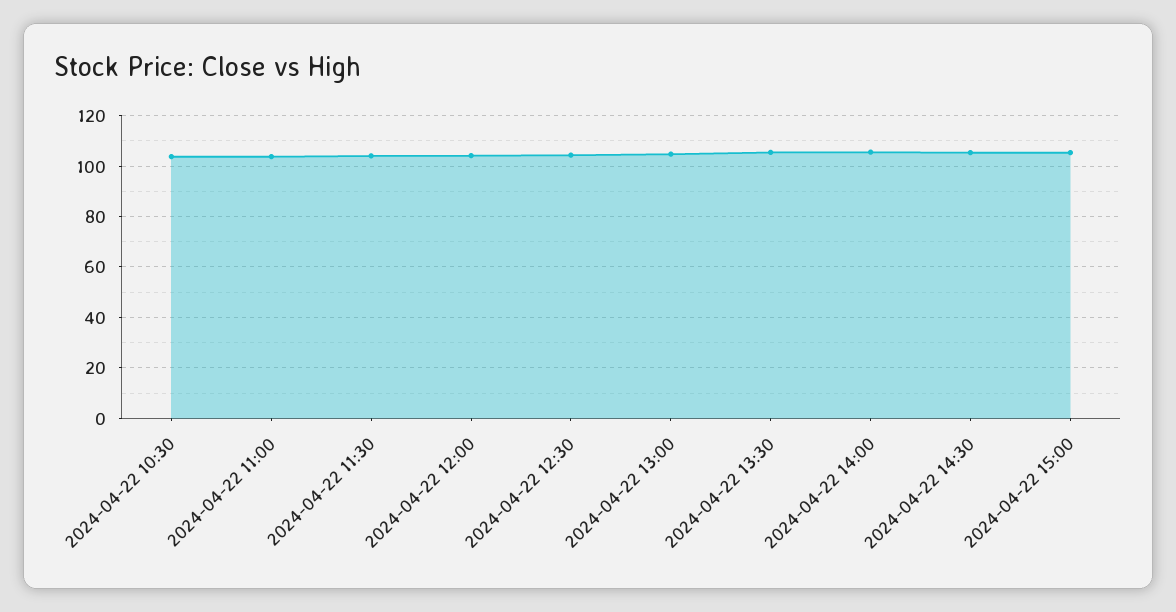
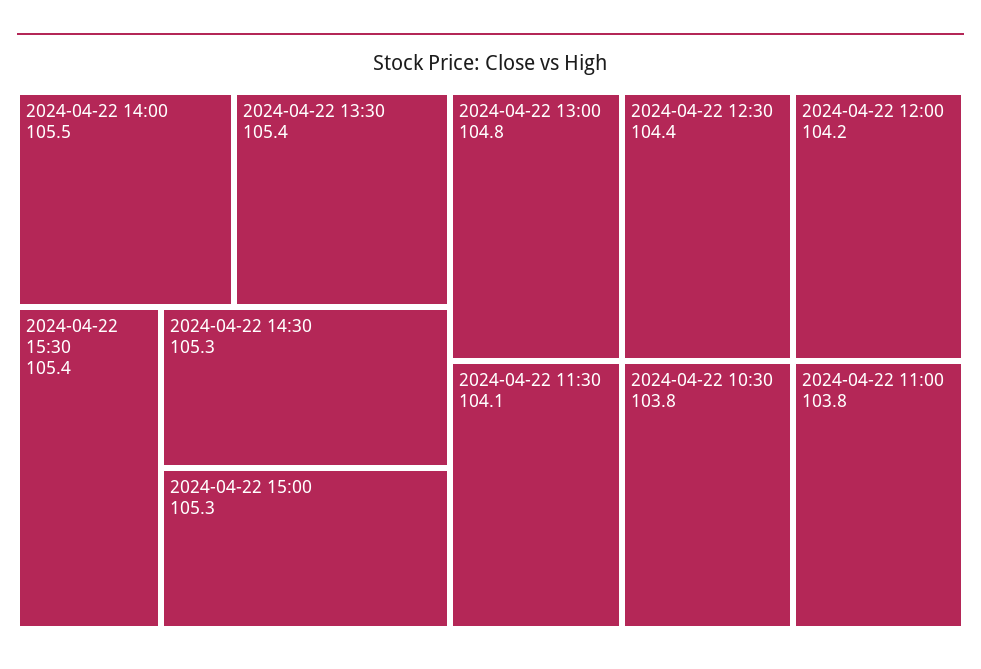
2024-04-22 15:30: none -> 105.4

